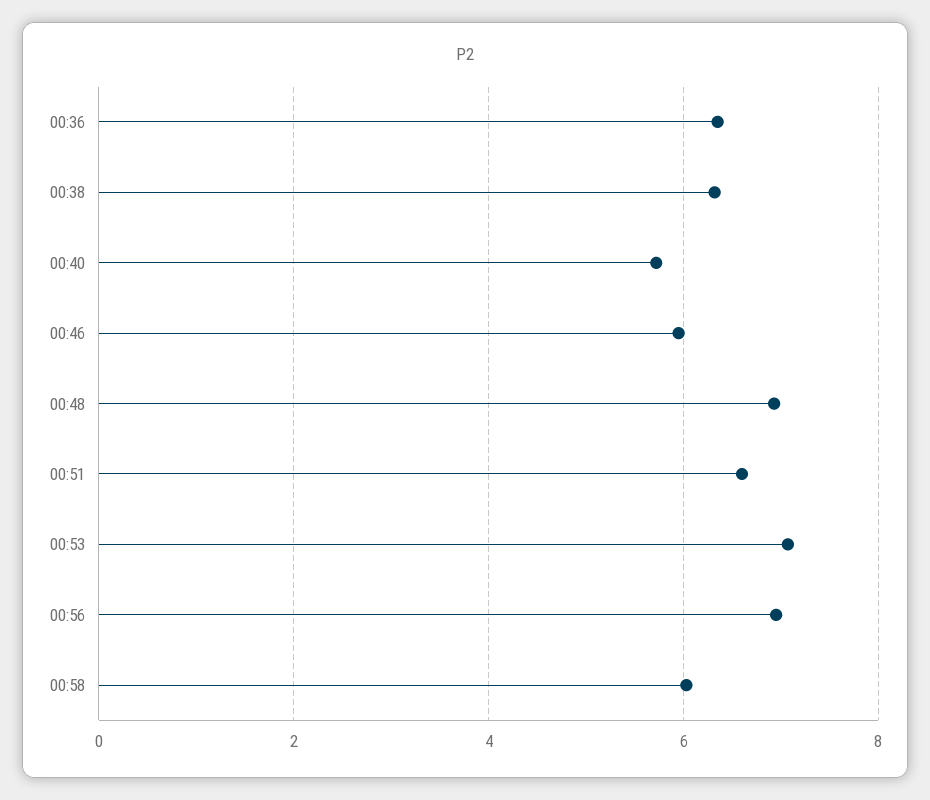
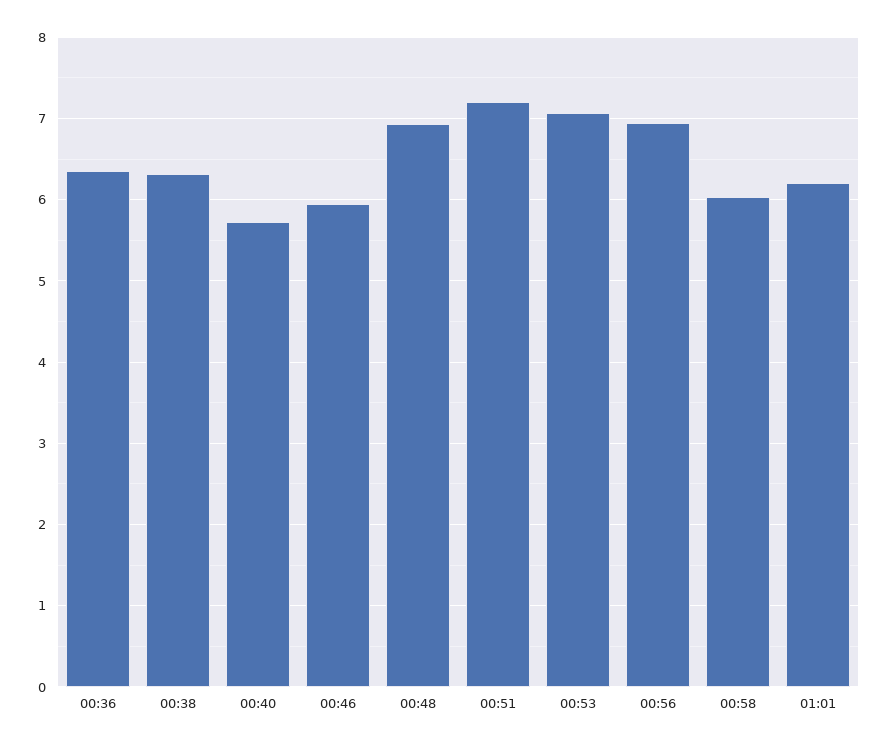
00:51: 6.6 -> 7.2
01:01: none -> 6.2

